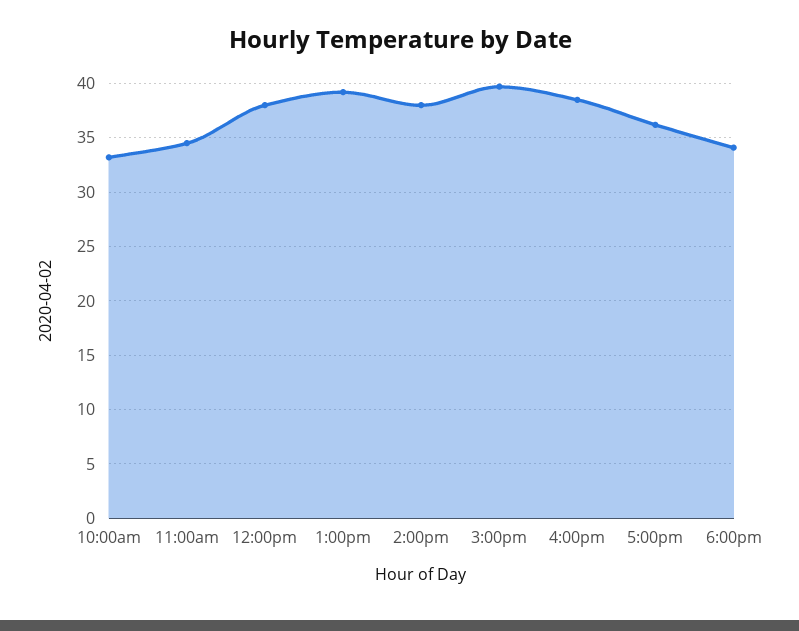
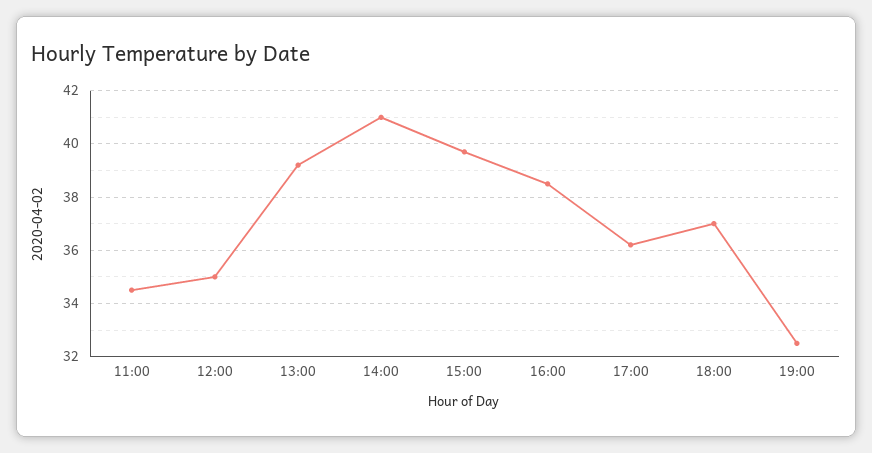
10:00am: 33 -> none
12:00pm: 38 -> 35
2:00pm: 38 -> 41
6:00pm: 34 -> 37
19:00: none -> 32.5

